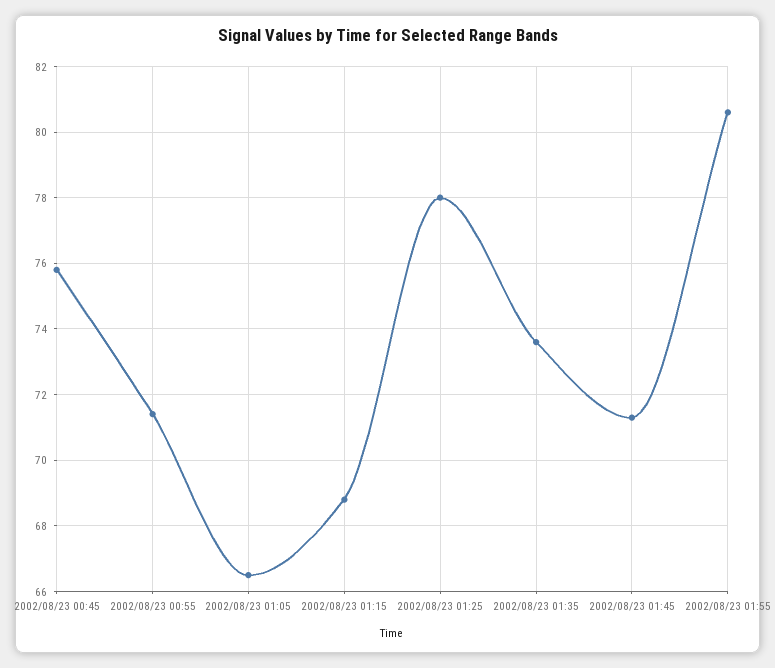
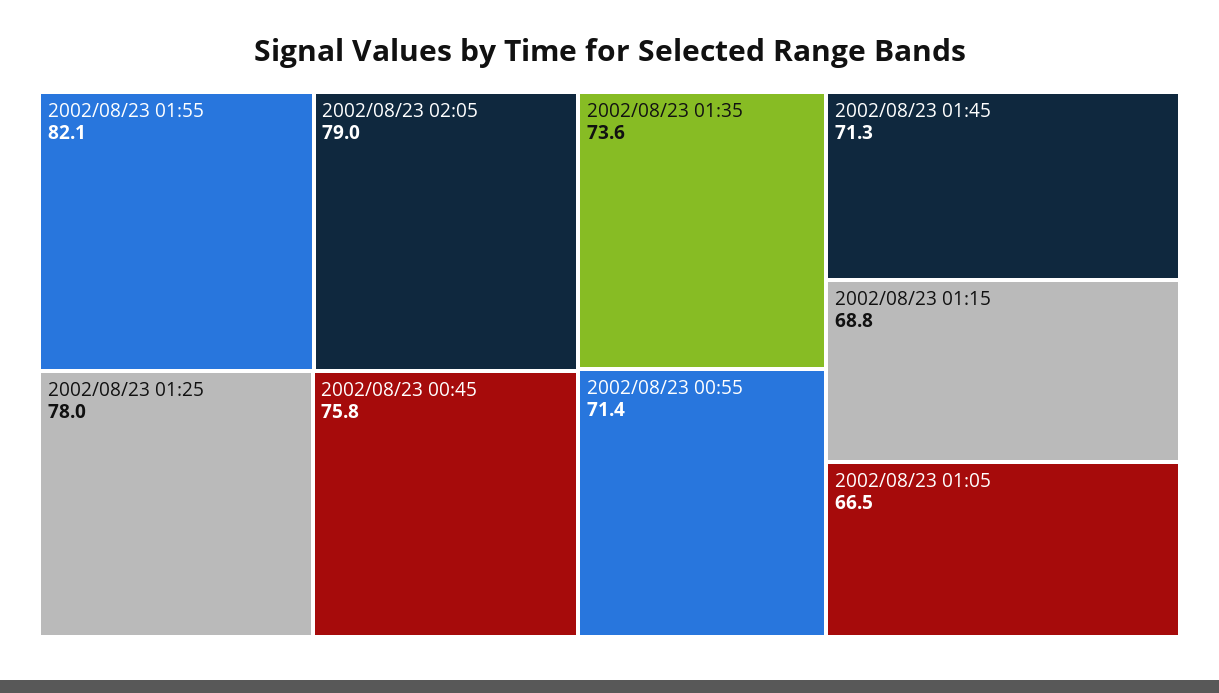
2002/08/23 01:55: 80.5 -> 82.1
2002/08/23 02:05: none -> 79

